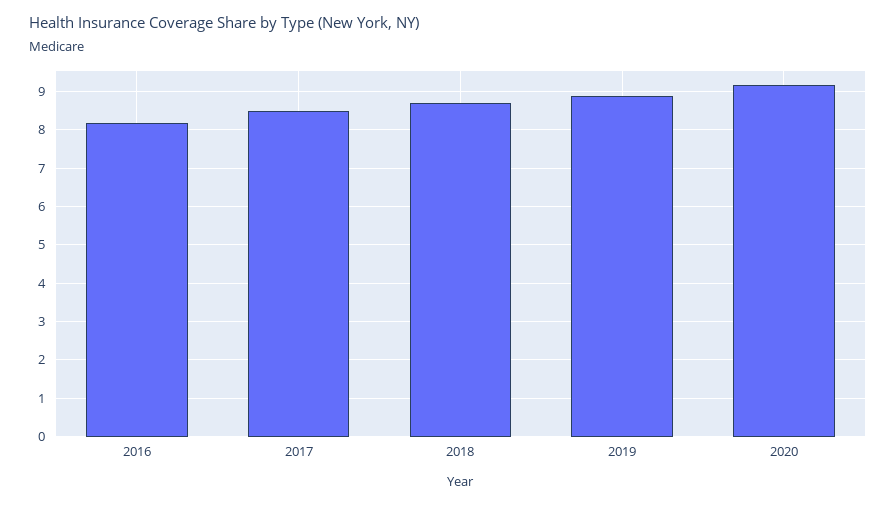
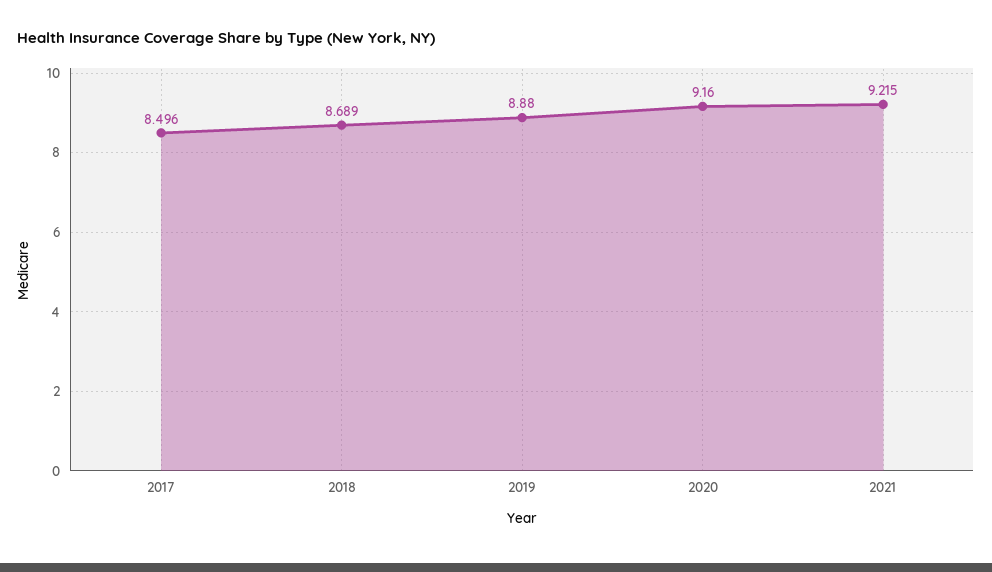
2016: 8.2 -> none
2021: none -> 9.215

